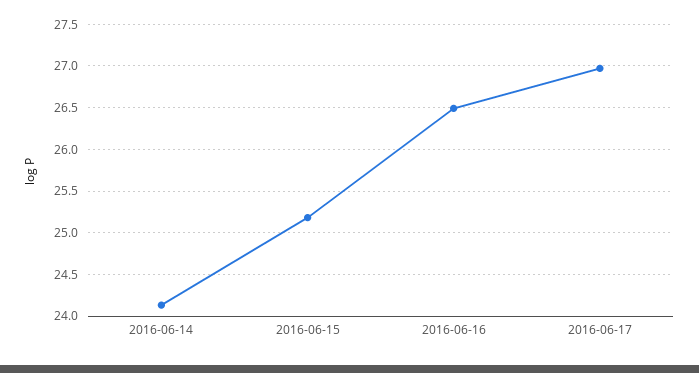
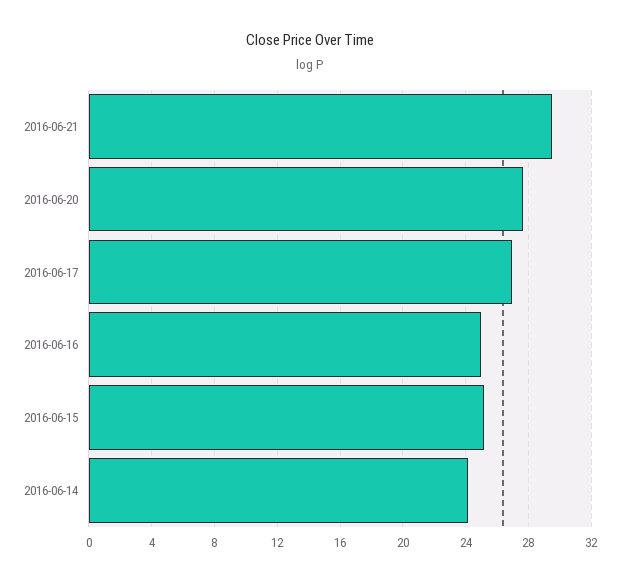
2016-06-16: 26.5 -> 25
2016-06-21: none -> 29.5
2016-06-20: none -> 27.5

